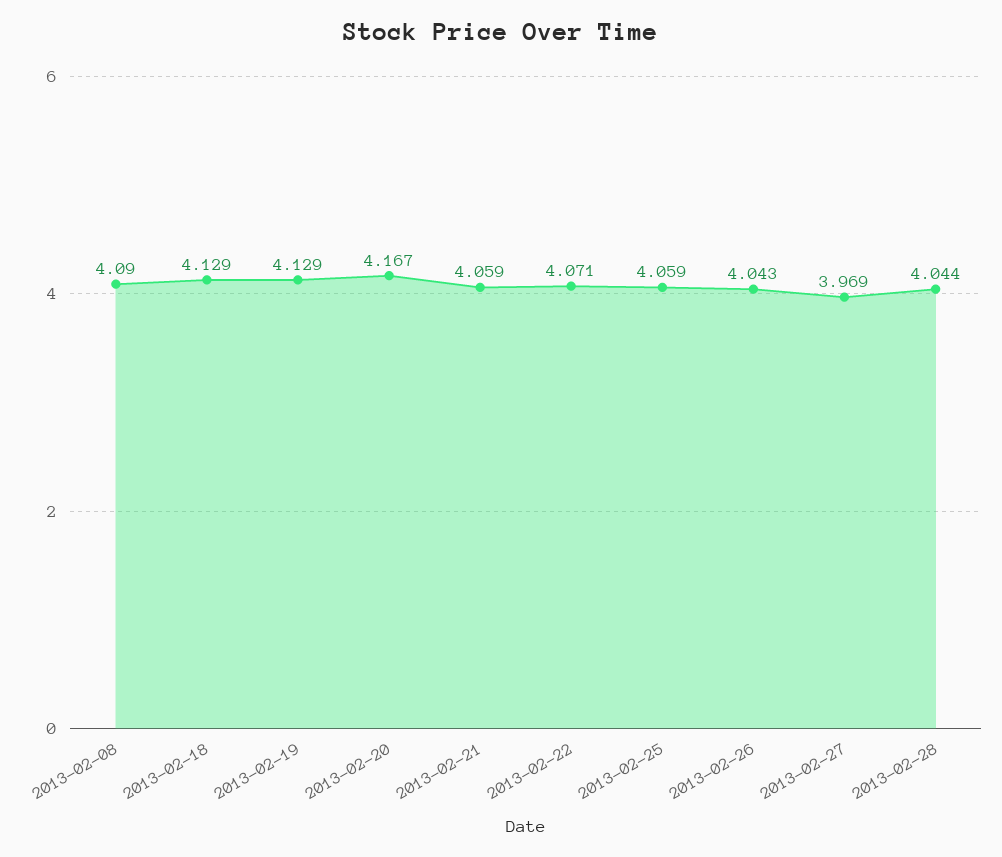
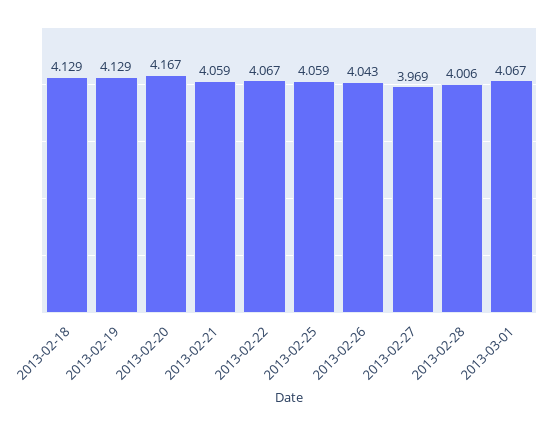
2013-02-08: 4.09 -> none
2013-02-22: 4.071 -> 4.067
2013-02-28: 4.044 -> 4.006
2013-03-01: none -> 4.067

